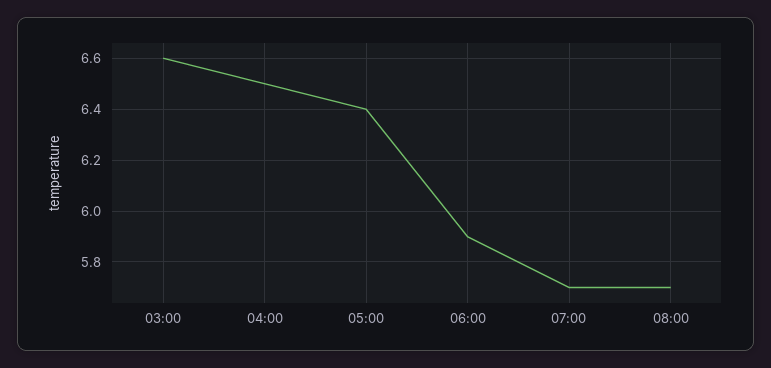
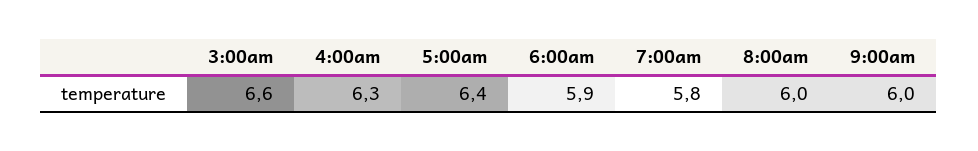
04:00: 6.5 -> 6.3
07:00: 5.7 -> 5.8
08:00: 5.7 -> 6
9:00am: none -> 6

